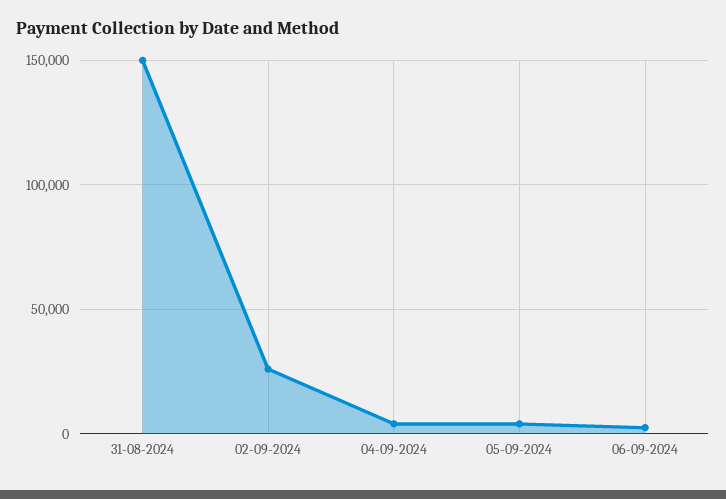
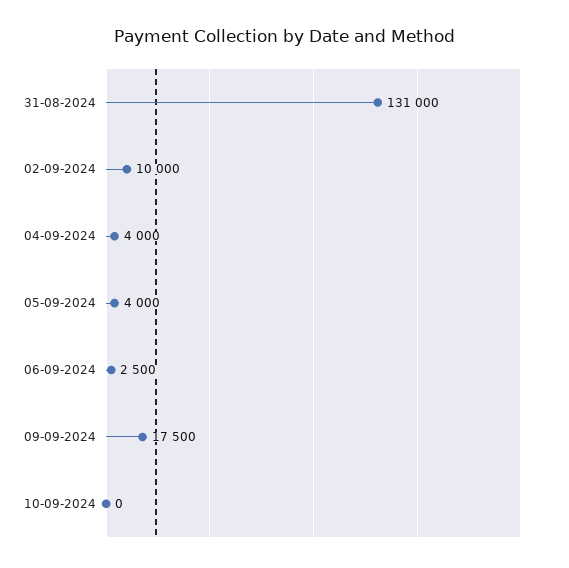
31-08-2024: 150000 -> 131000
02-09-2024: 25000 -> 10000
09-09-2024: none -> 17500
10-09-2024: none -> 0

